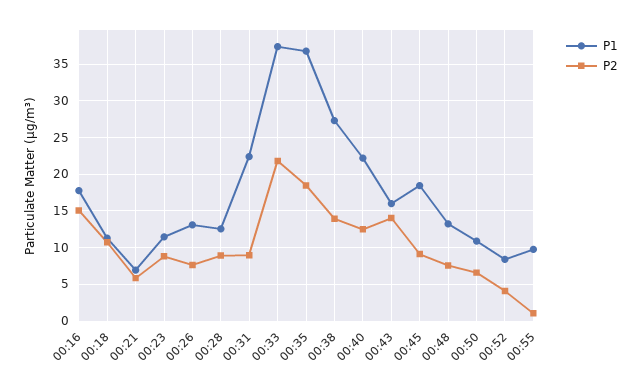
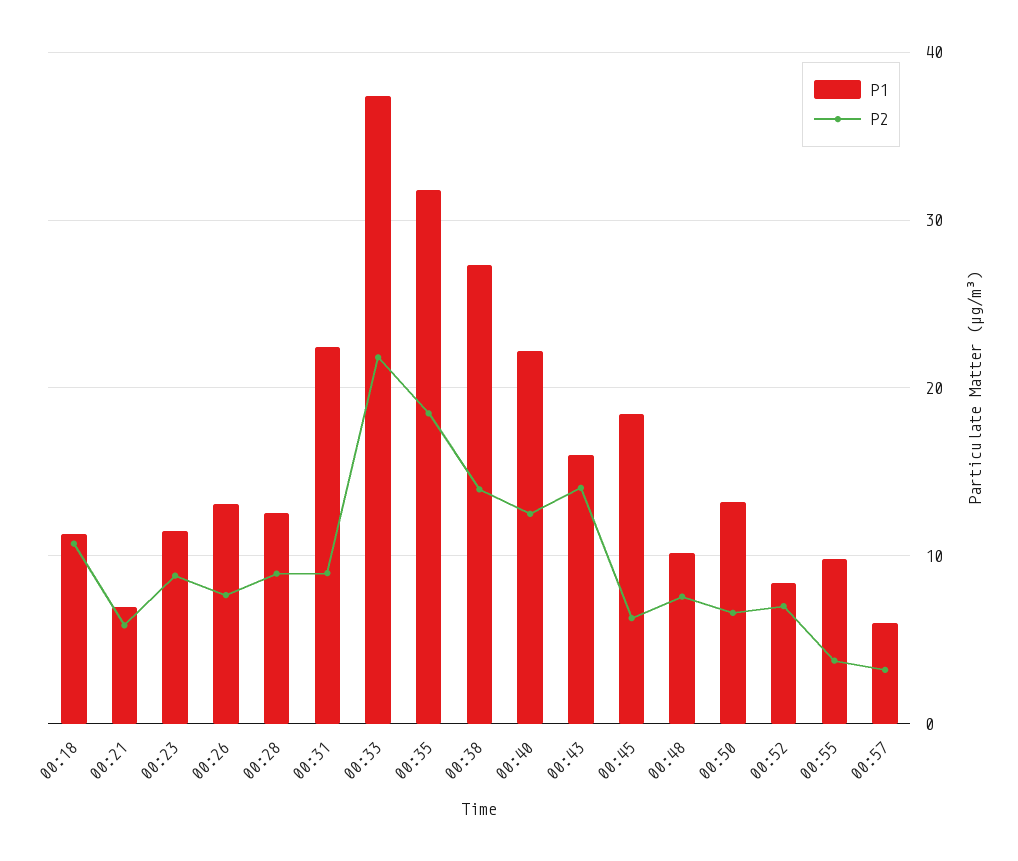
P1, 00:16: 18 -> none
P2, 00:16: 15 -> none
P1, 00:35: 37 -> 32
P2, 00:45: 9 -> 6
P1, 00:48: 13 -> 10
P1, 00:50: 11 -> 13
P2, 00:52: 4 -> 7
P2, 00:55: 1 -> 4
P1, 00:57: none -> 6
P2, 00:57: none -> 3

